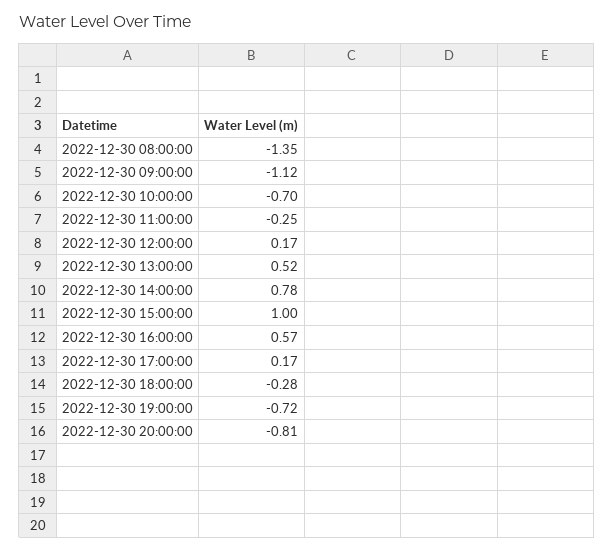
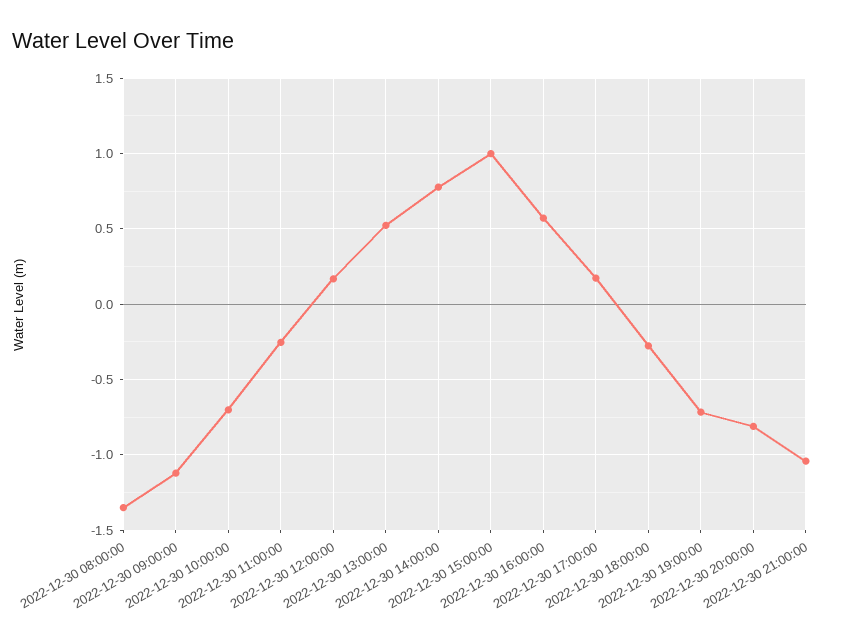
2022-12-30 21:00:00: none -> -1.05

